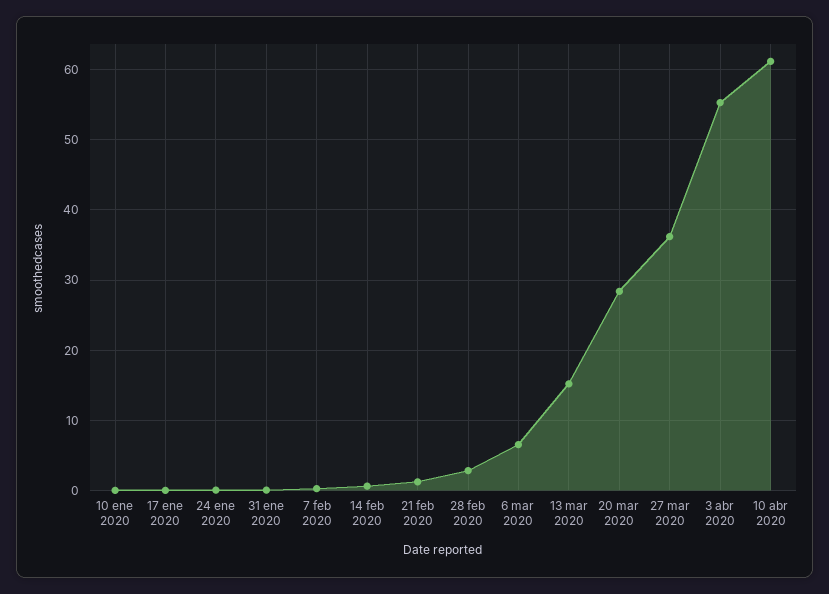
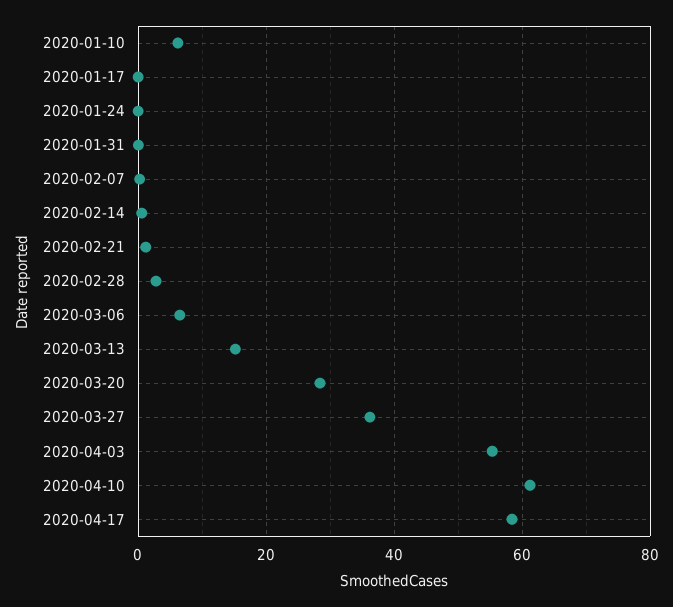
10 ene 2020: 0 -> 6
2020-04-17: none -> 58

